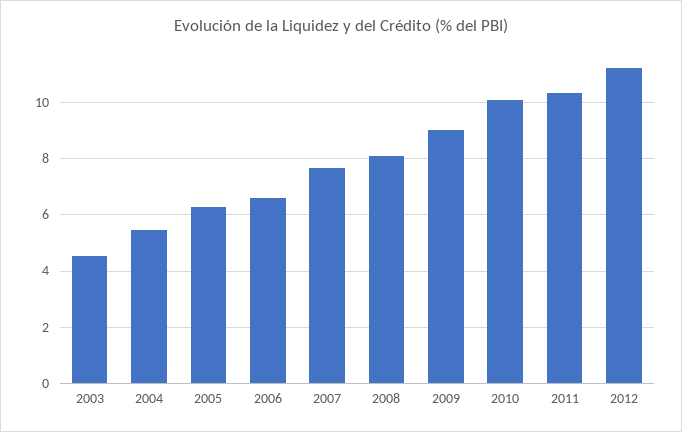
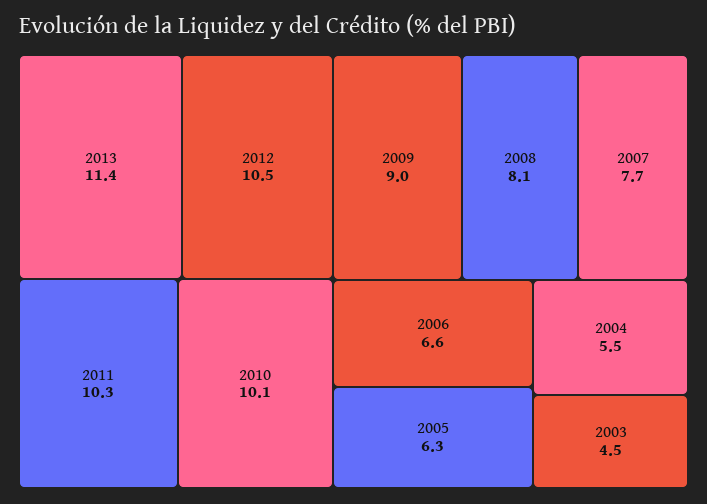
2012: 11.25 -> 10.5
2013: none -> 11.4

